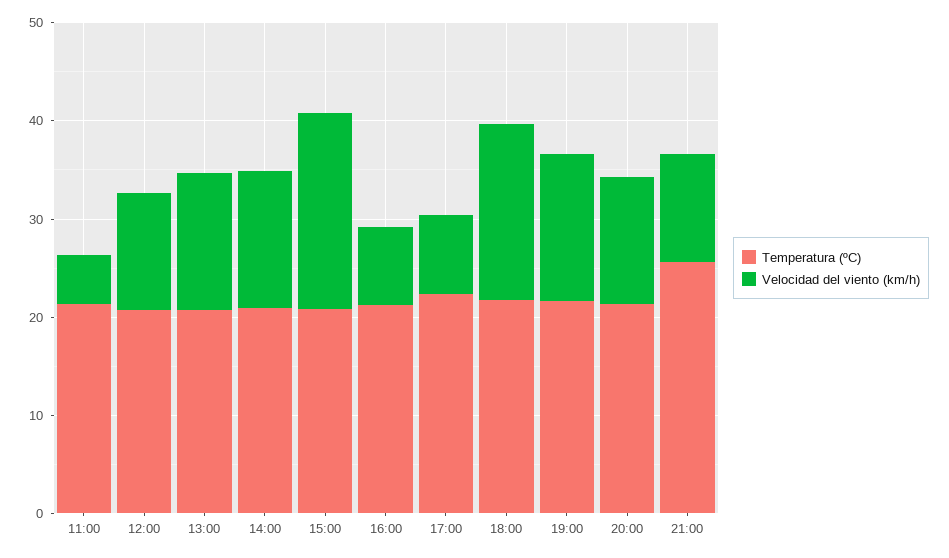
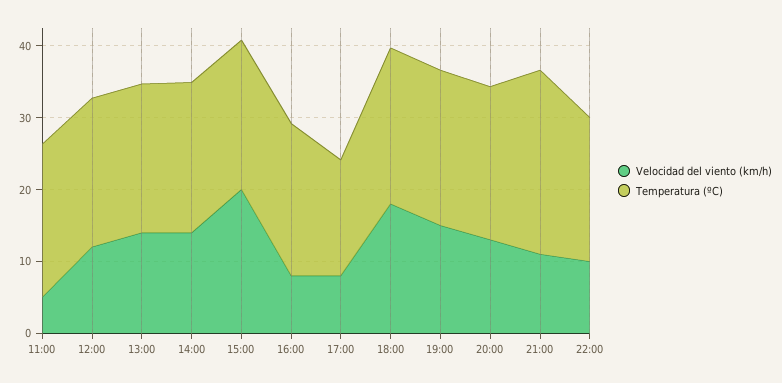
Temperatura (ºC), 17:00: 22 -> 16
Velocidad del viento (km/h), 22:00: none -> 10
Temperatura (ºC), 22:00: none -> 20

